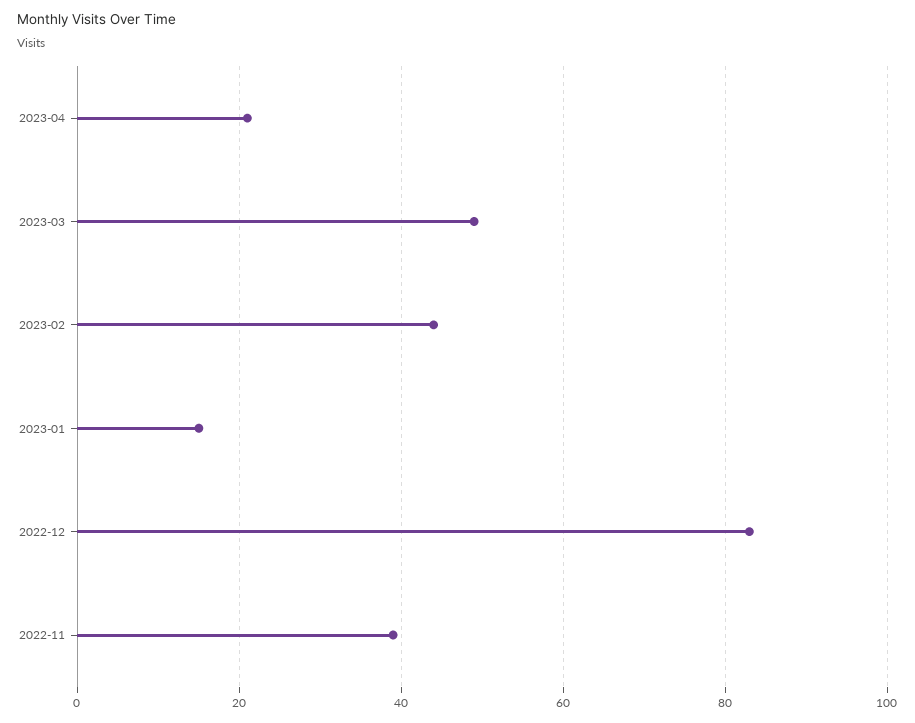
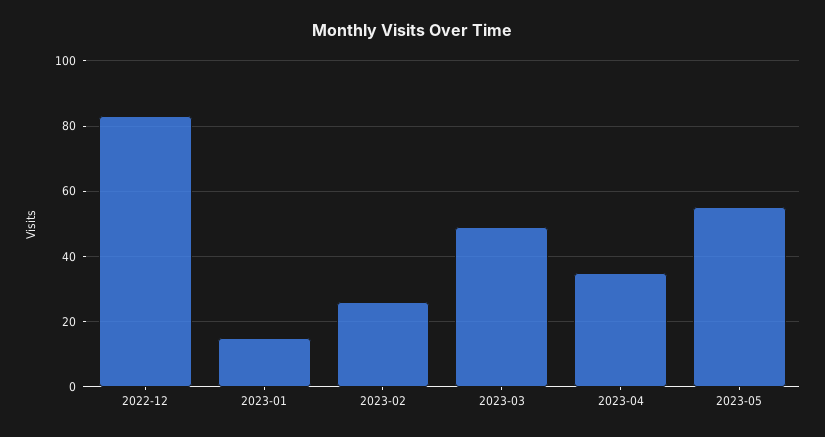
2023-04: 20 -> 35
2023-02: 45 -> 25
2022-11: 40 -> none
2023-05: none -> 55

